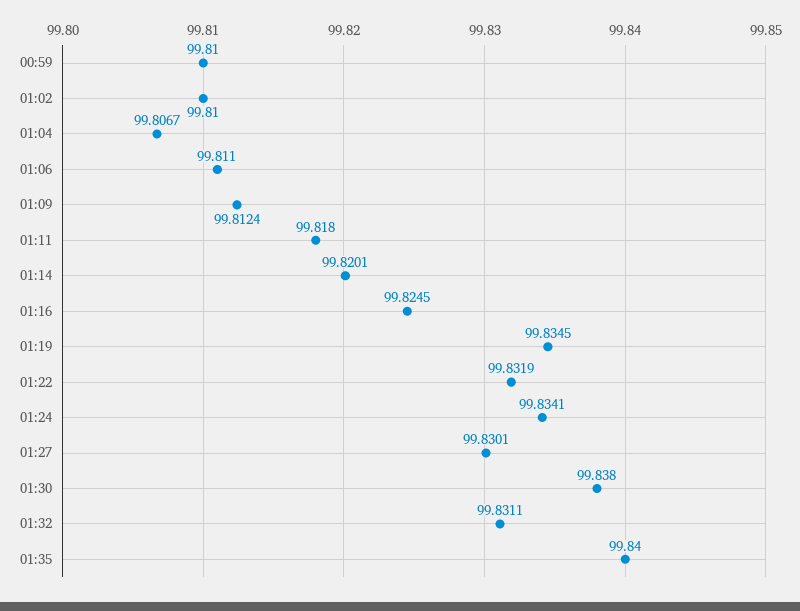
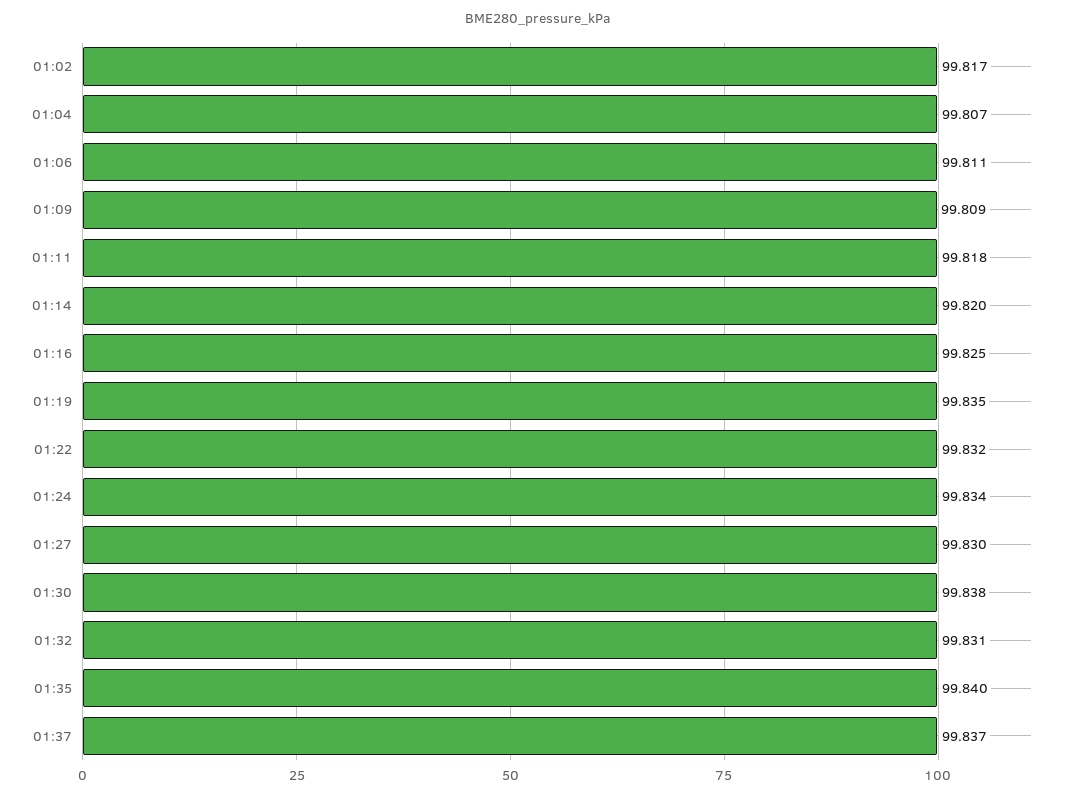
00:59: 99.81 -> none
01:02: 99.81 -> 99.817
01:09: 99.8124 -> 99.809
01:37: none -> 99.837

